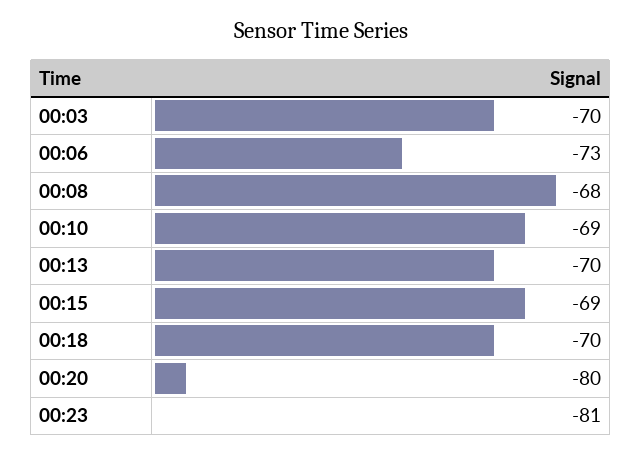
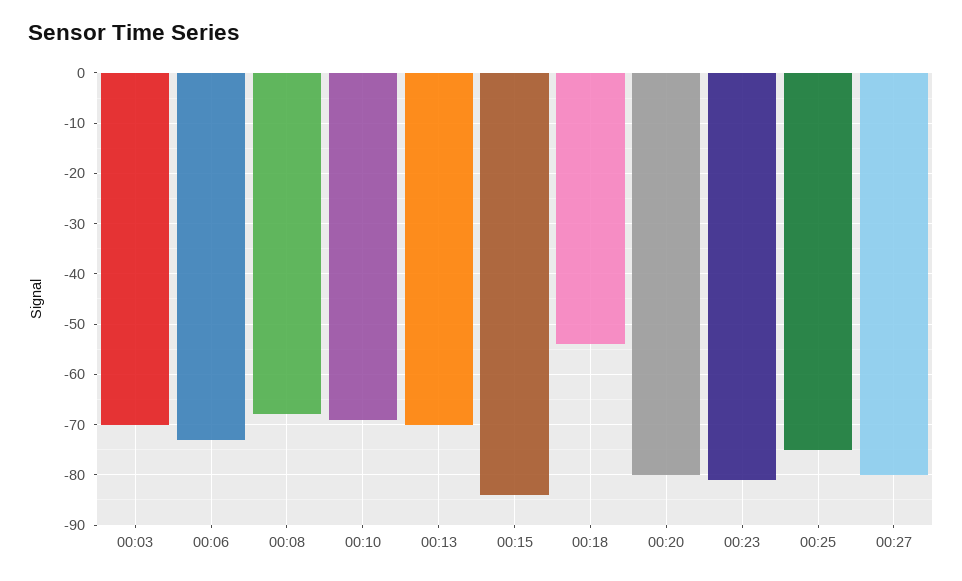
00:15: -69 -> -85
00:18: -70 -> -55
00:25: none -> -75
00:27: none -> -80

